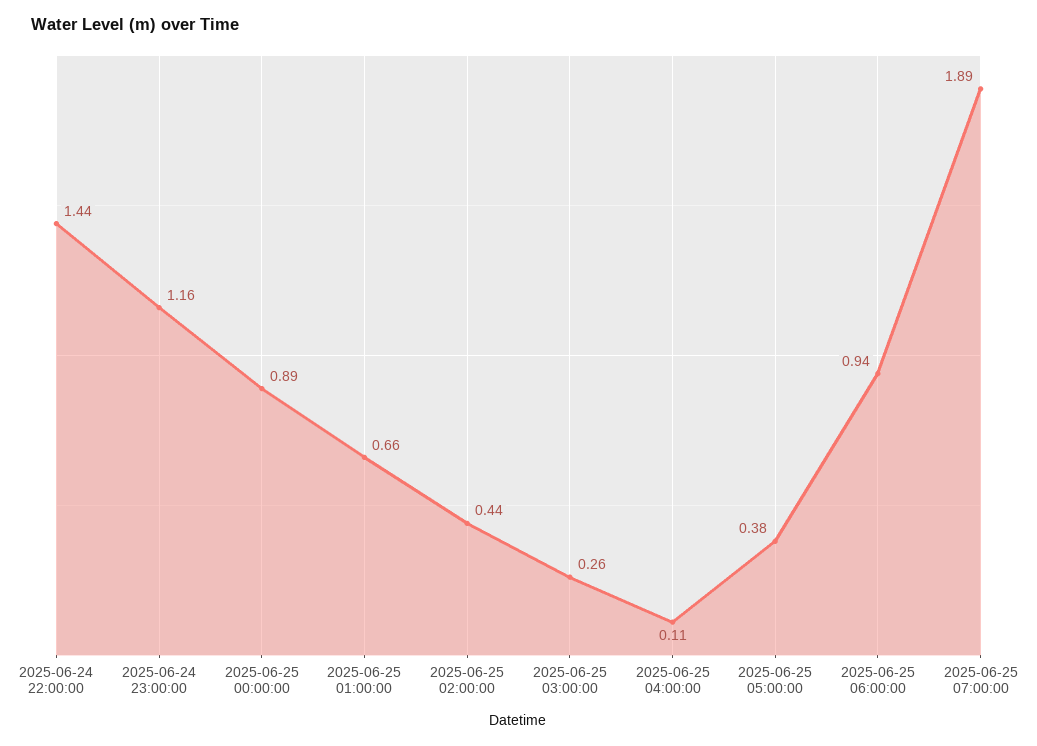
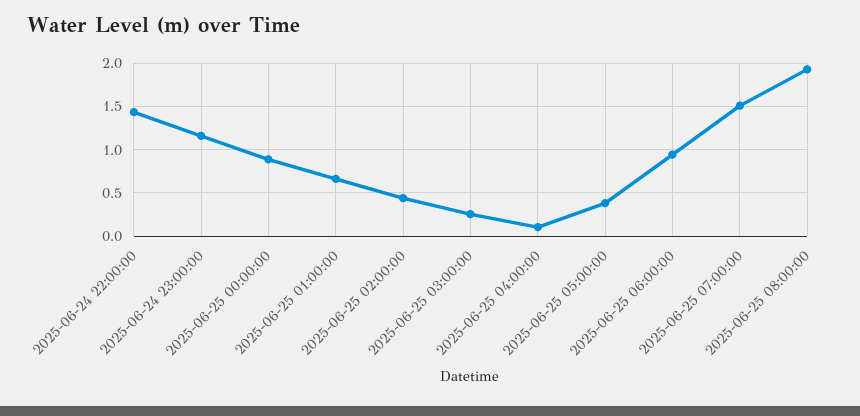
2025-06-25 07:00:00: 1.89 -> 1.5
2025-06-25 08:00:00: none -> 1.9

